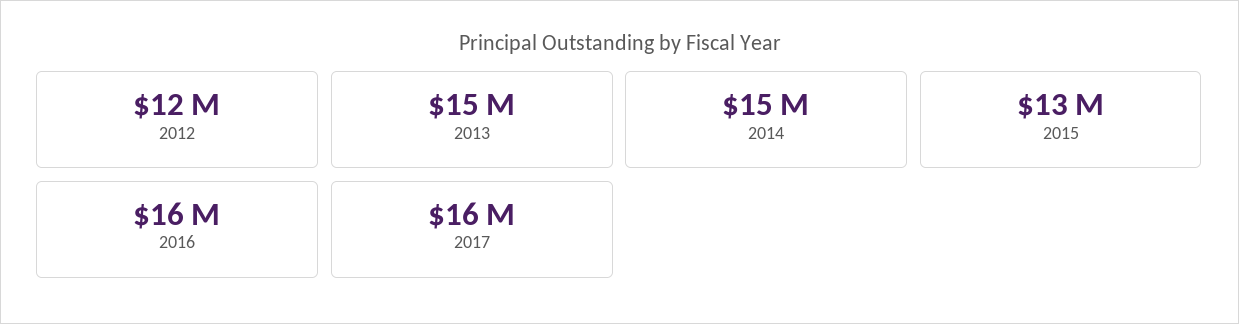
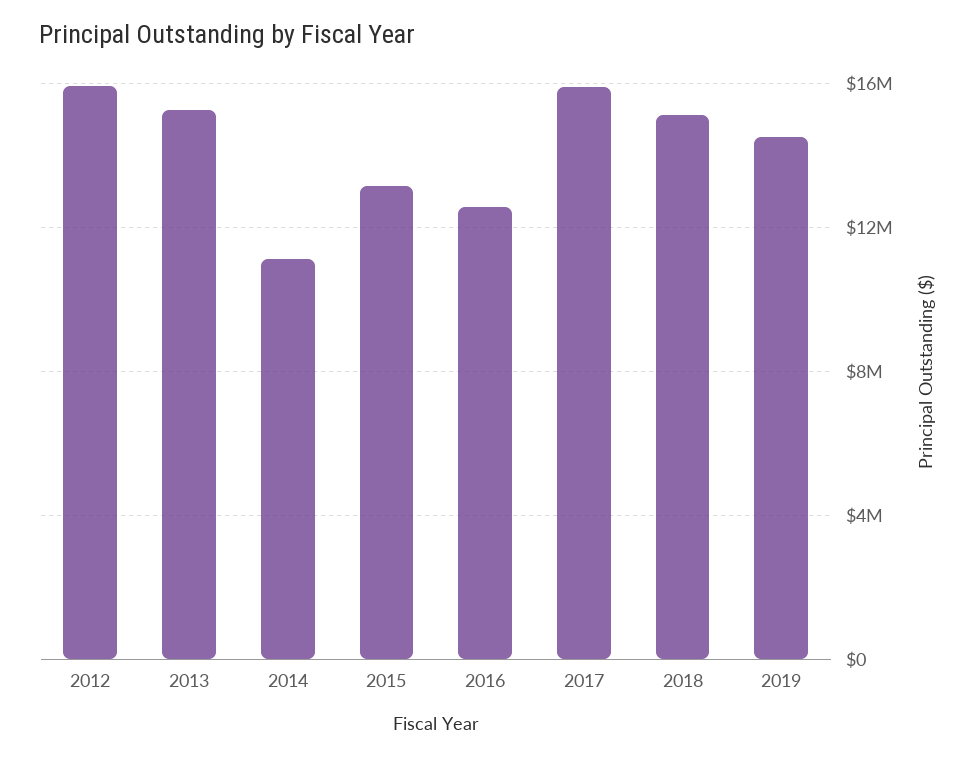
2012: 12000000 -> 16000000
2014: 15000000 -> 11000000
2016: 16000000 -> 12500000
2018: none -> 15000000
2019: none -> 14500000

